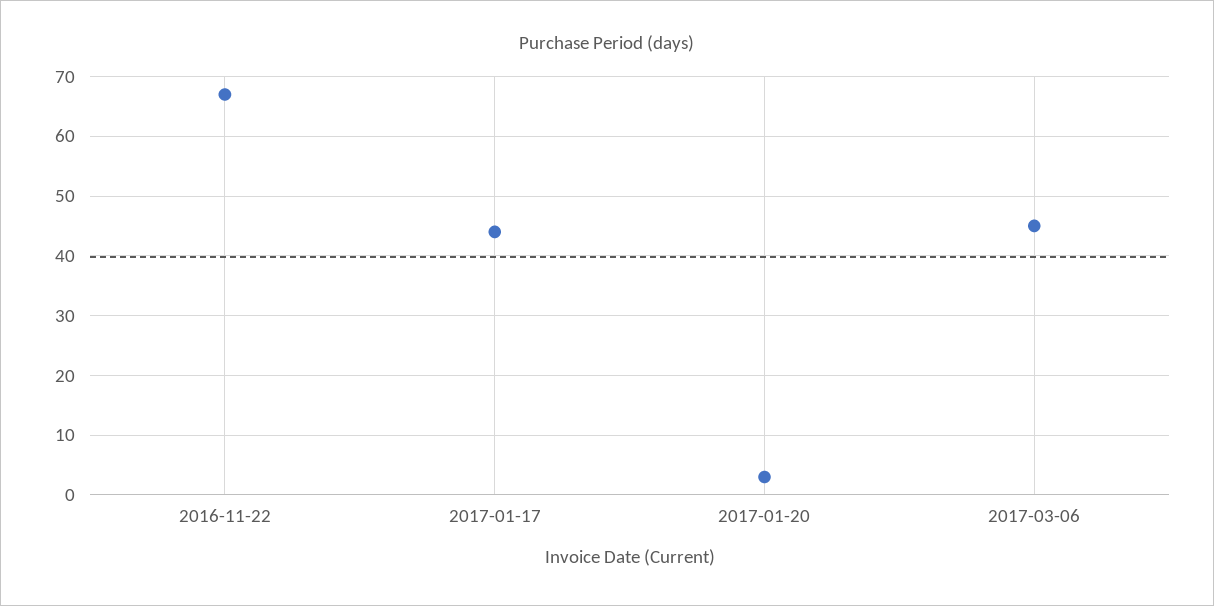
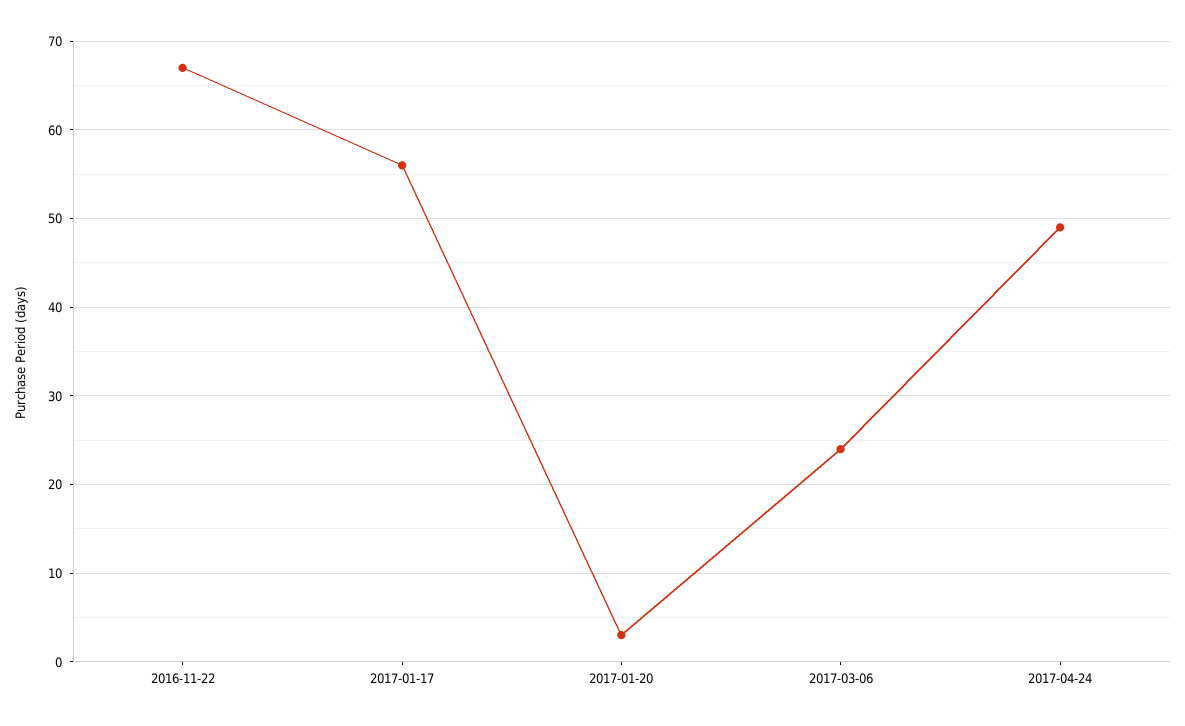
2017-01-17: 45 -> 56
2017-03-06: 45 -> 24
2017-04-24: none -> 49

